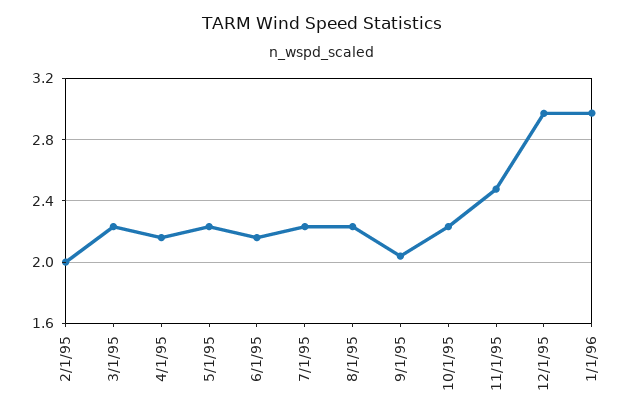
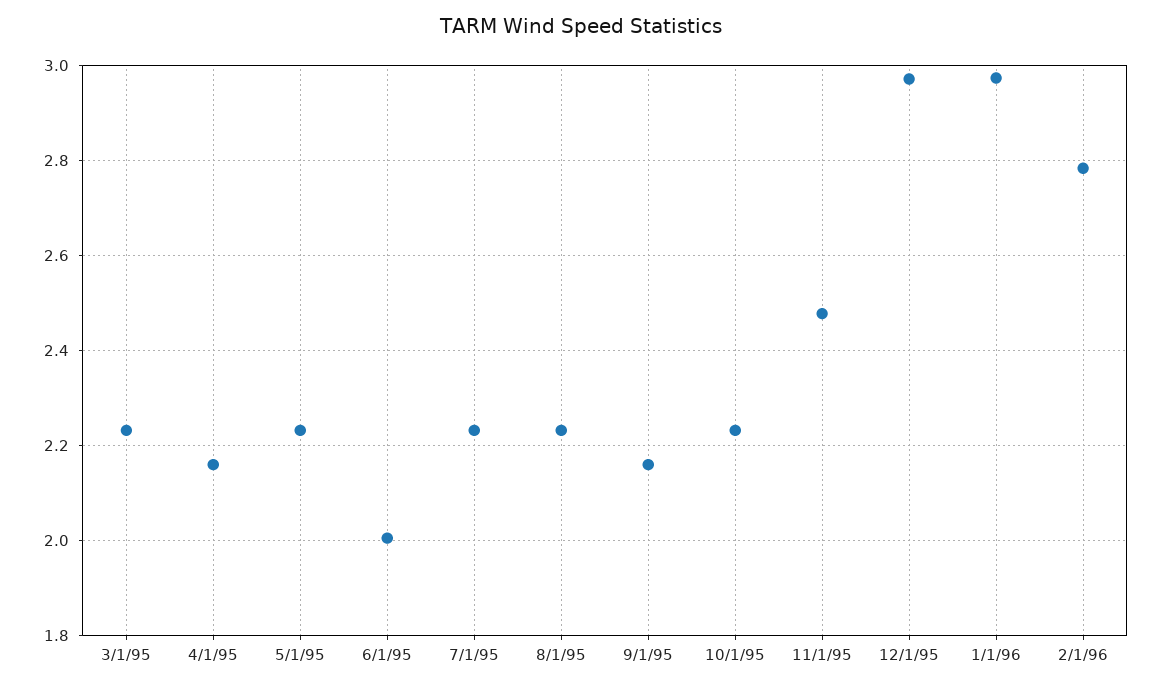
2/1/95: 2 -> none
6/1/95: 2.15 -> 2
9/1/95: 2.05 -> 2.16
2/1/96: none -> 2.78

